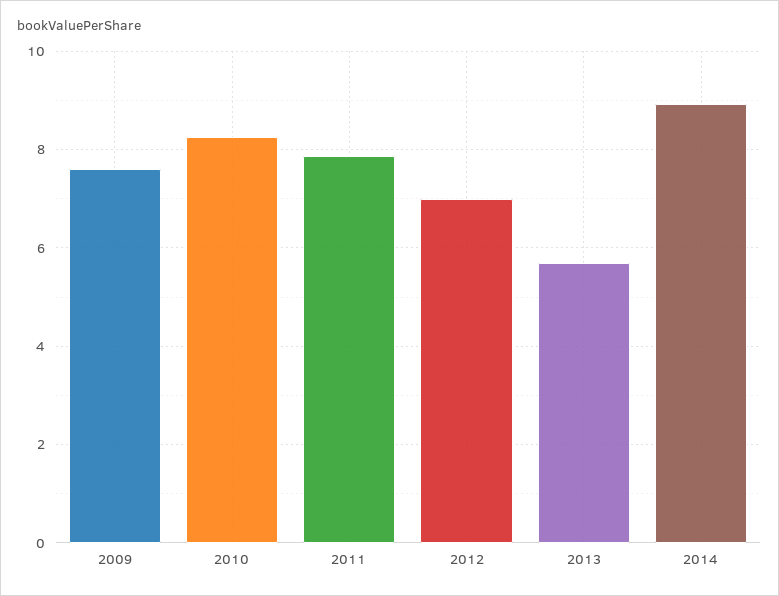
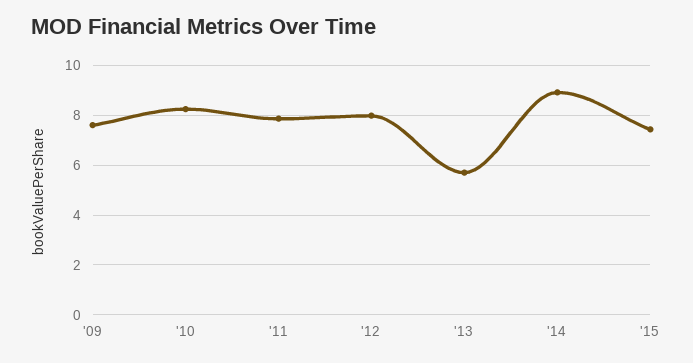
2012: 7 -> 8
'15: none -> 7.5

